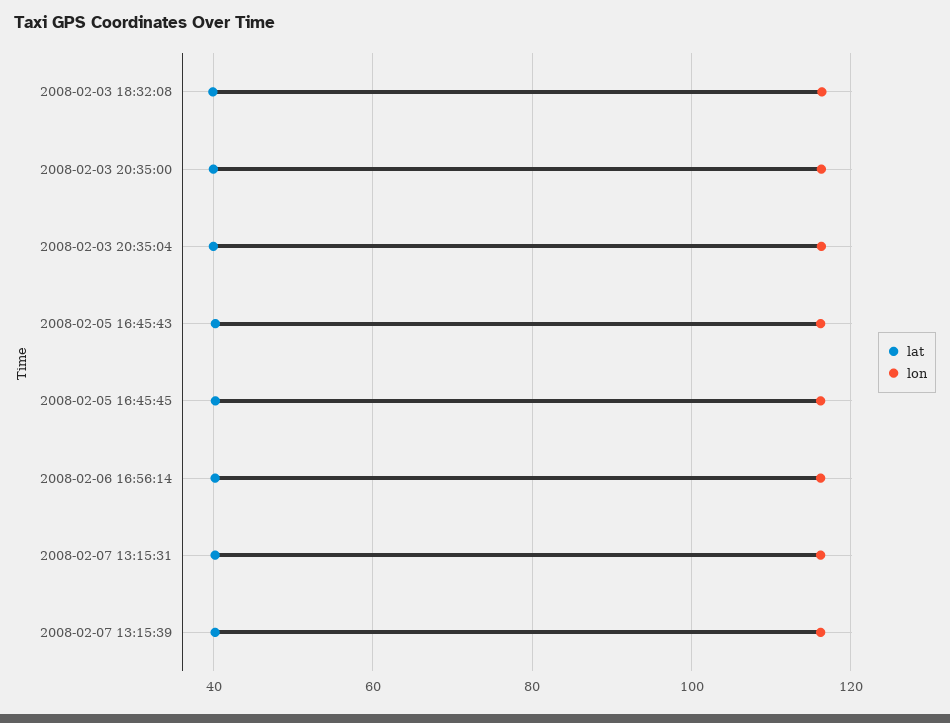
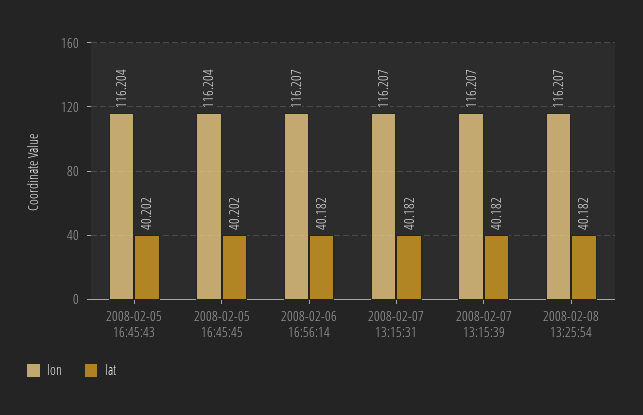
lat, 2008-02-03 18:32:08: 40 -> none
lon, 2008-02-03 18:32:08: 116 -> none
lat, 2008-02-03 20:35:00: 40 -> none
lon, 2008-02-03 20:35:00: 116 -> none
lat, 2008-02-03 20:35:04: 40 -> none
lon, 2008-02-03 20:35:04: 116 -> none
lon, 2008-02-08 13:25:54: none -> 116.207
lat, 2008-02-08 13:25:54: none -> 40.182

